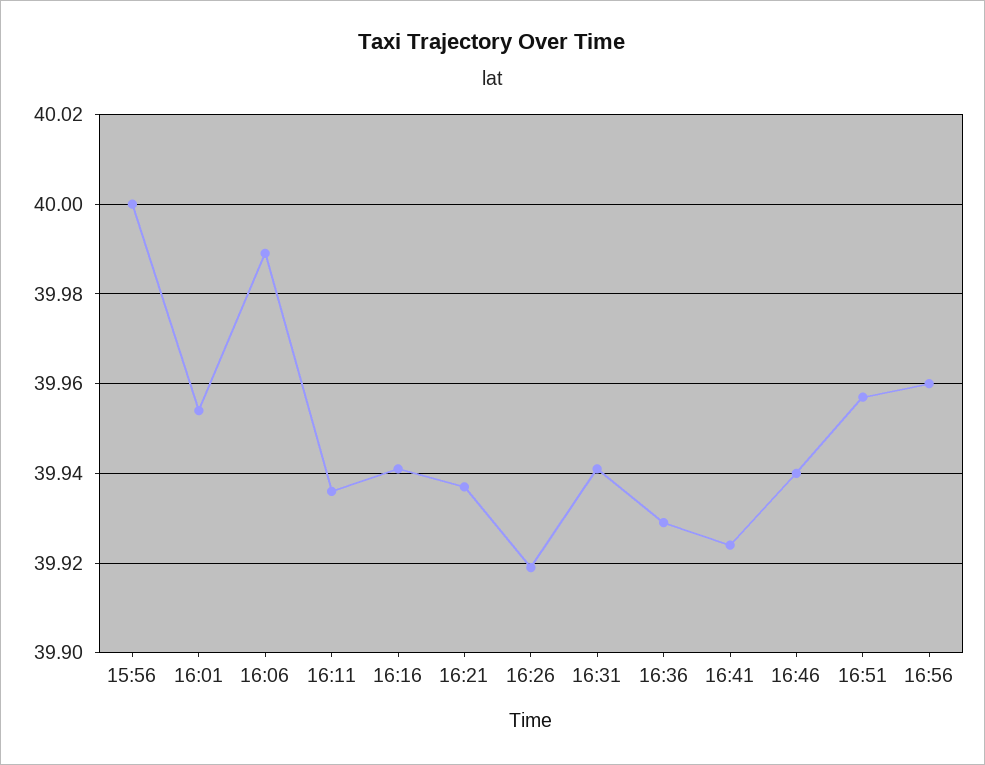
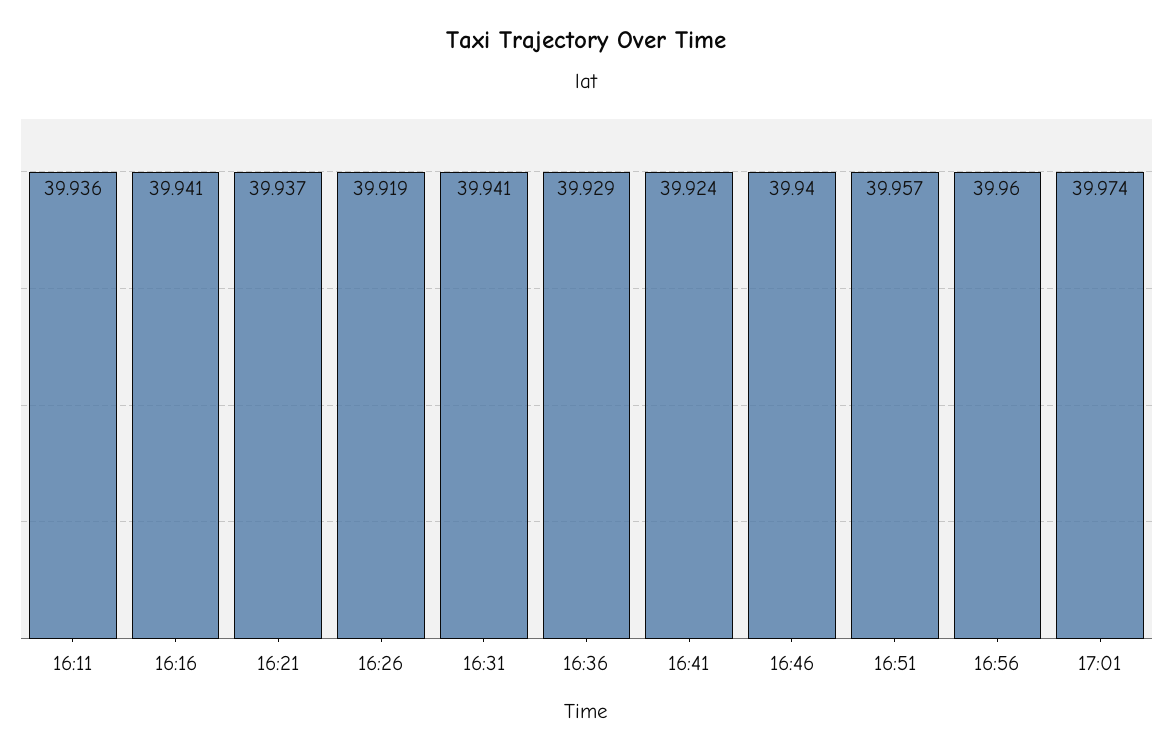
15:56: 40 -> none
16:01: 39.955 -> none
16:06: 39.99 -> none
17:01: none -> 39.974

